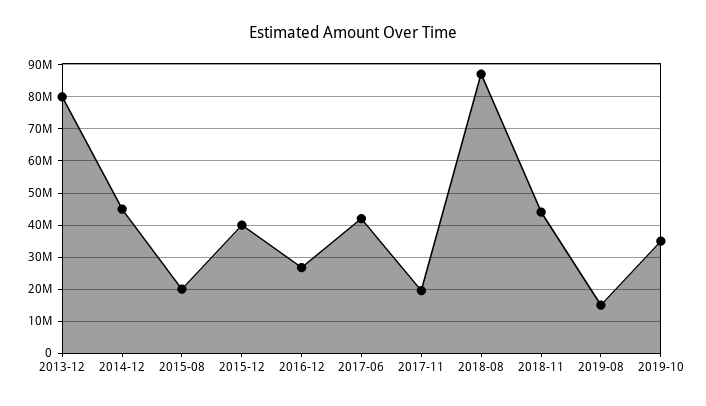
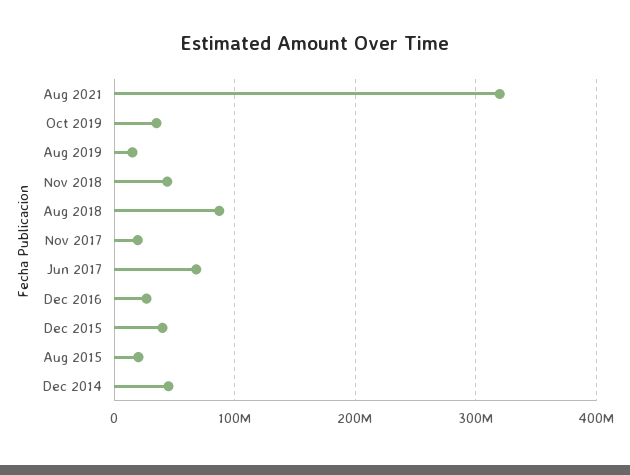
2013-12: 80000000 -> none
2017-06: 42000000 -> 70000000
Aug 2021: none -> 320000000

